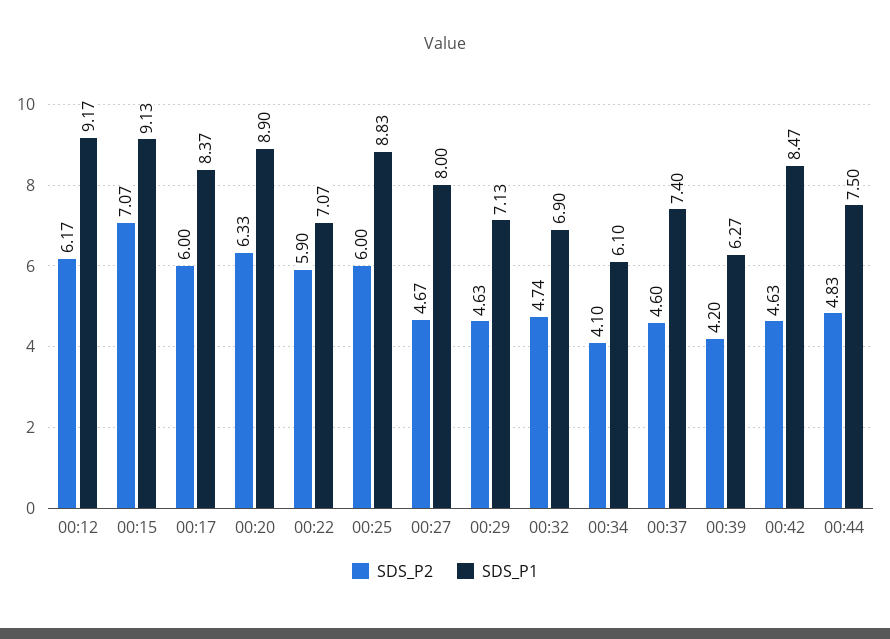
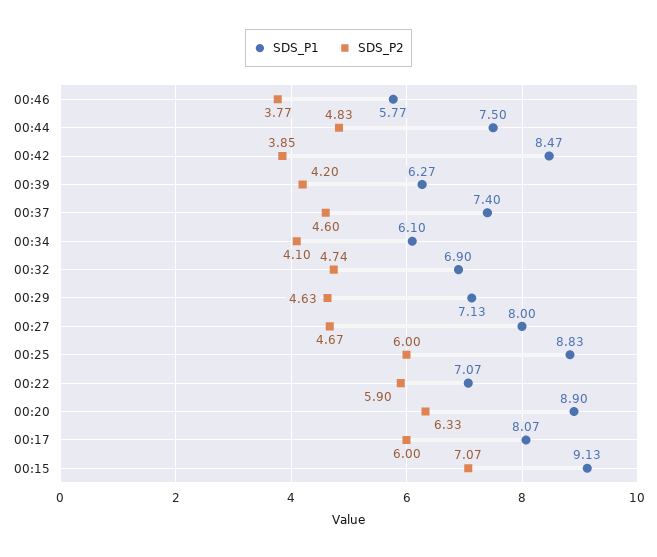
SDS_P2, 00:12: 6.17 -> none
SDS_P1, 00:12: 9.17 -> none
SDS_P1, 00:17: 8.37 -> 8.07
SDS_P2, 00:42: 4.63 -> 3.85
SDS_P1, 00:46: none -> 5.77
SDS_P2, 00:46: none -> 3.77

